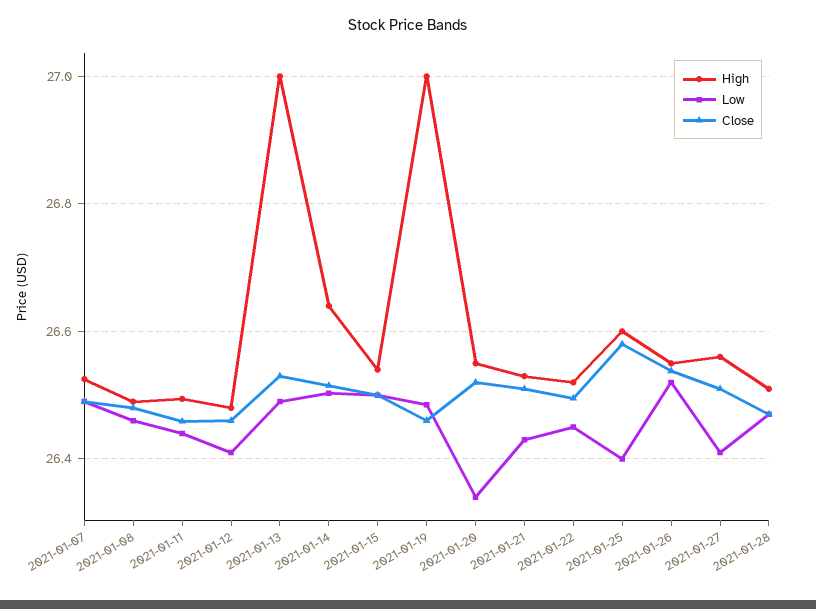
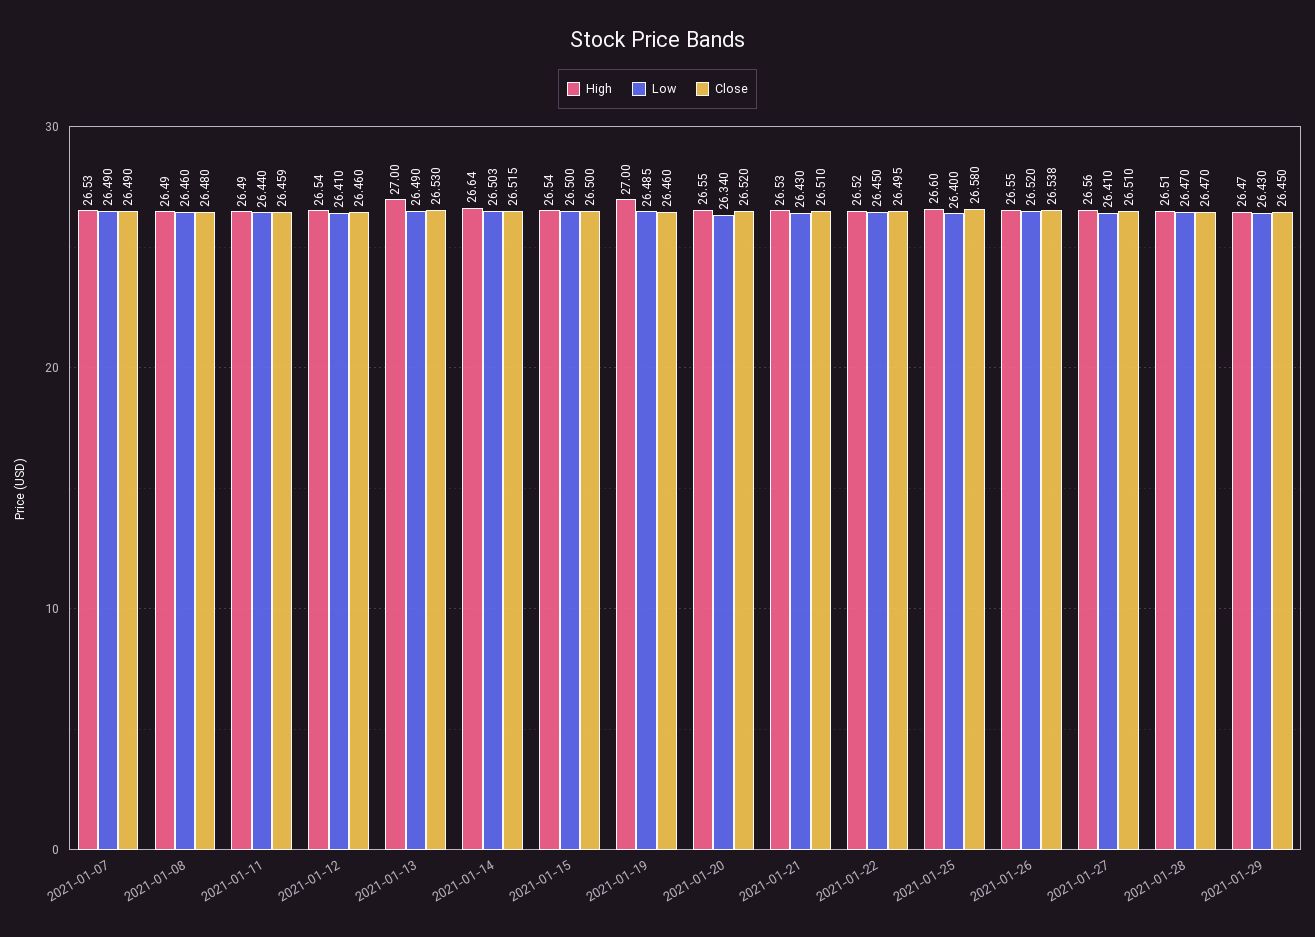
High, 2021-01-12: 26.48 -> 26.54
High, 2021-01-29: none -> 26.47
Low, 2021-01-29: none -> 26.43
Close, 2021-01-29: none -> 26.45

